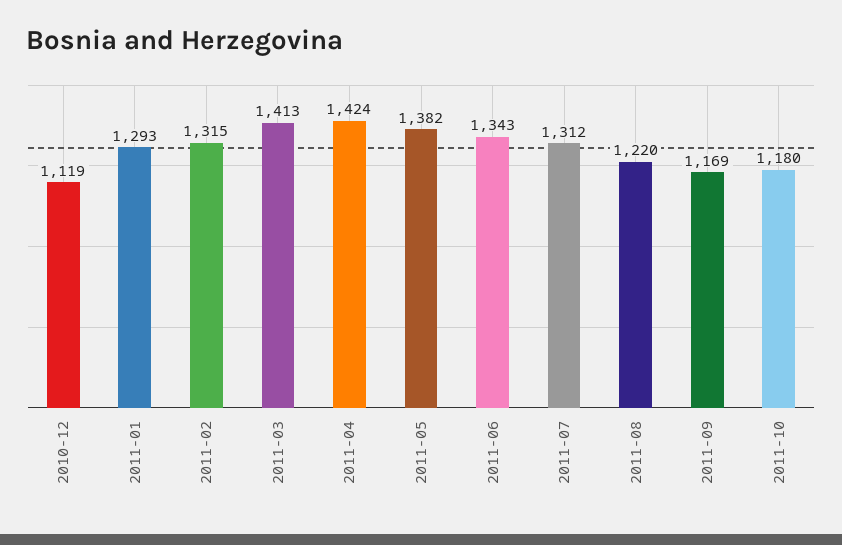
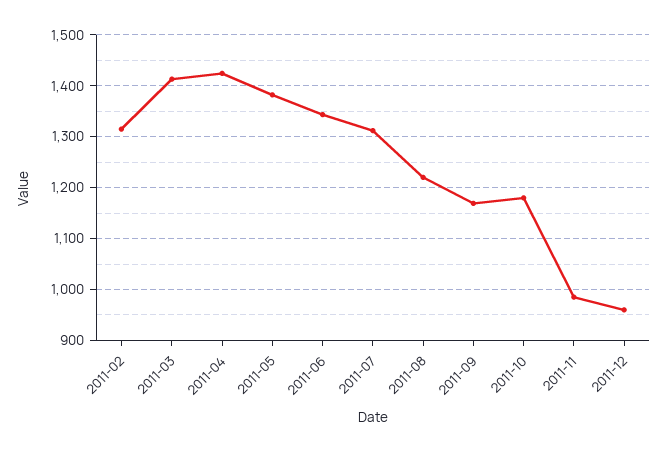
2010-12: 1119 -> none
2011-01: 1293 -> none
2011-11: none -> 980
2011-12: none -> 960

